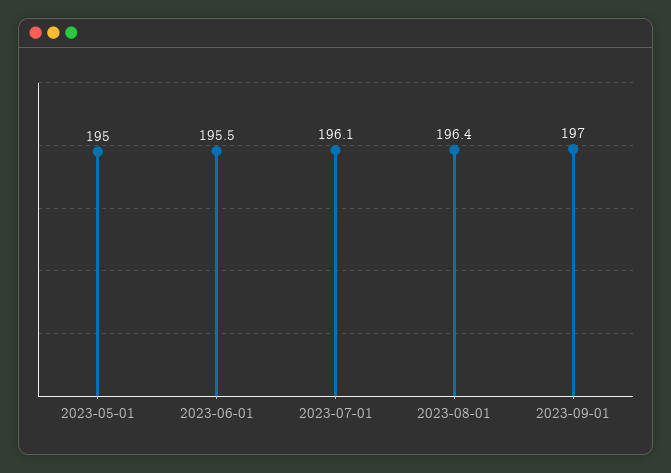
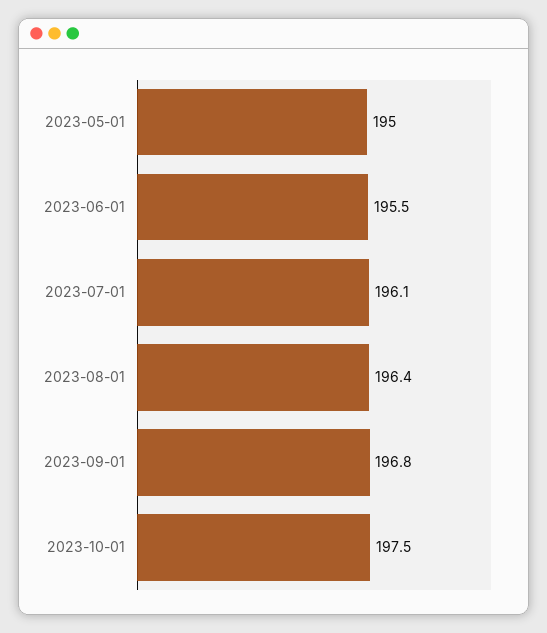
2023-09-01: 197 -> 196.8
2023-10-01: none -> 197.5

